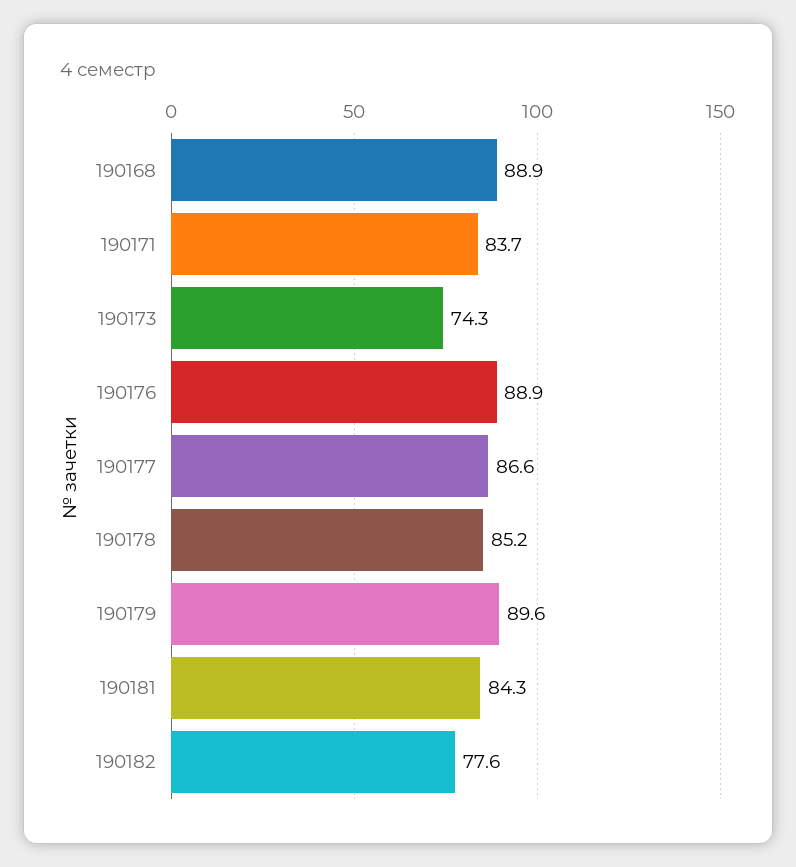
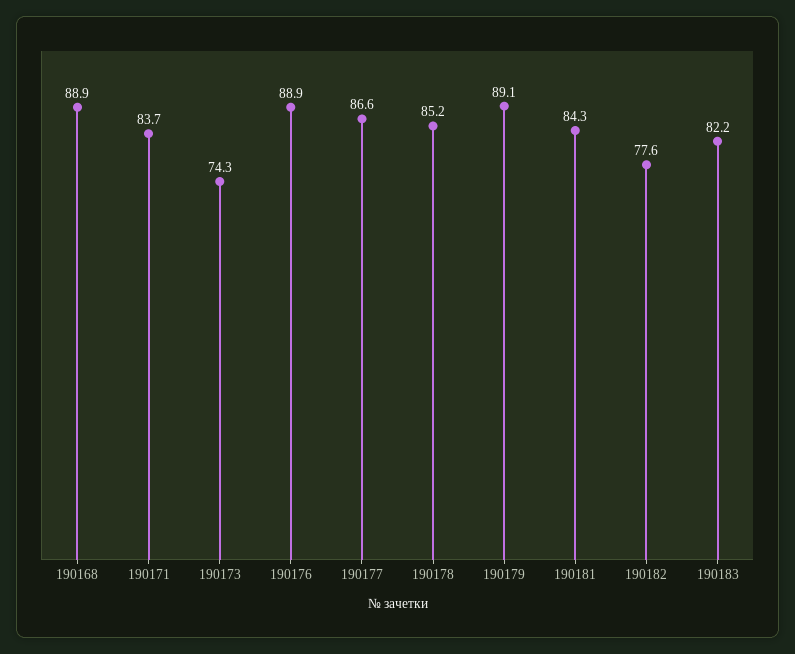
190179: 89.6 -> 89.1
190183: none -> 82.2

